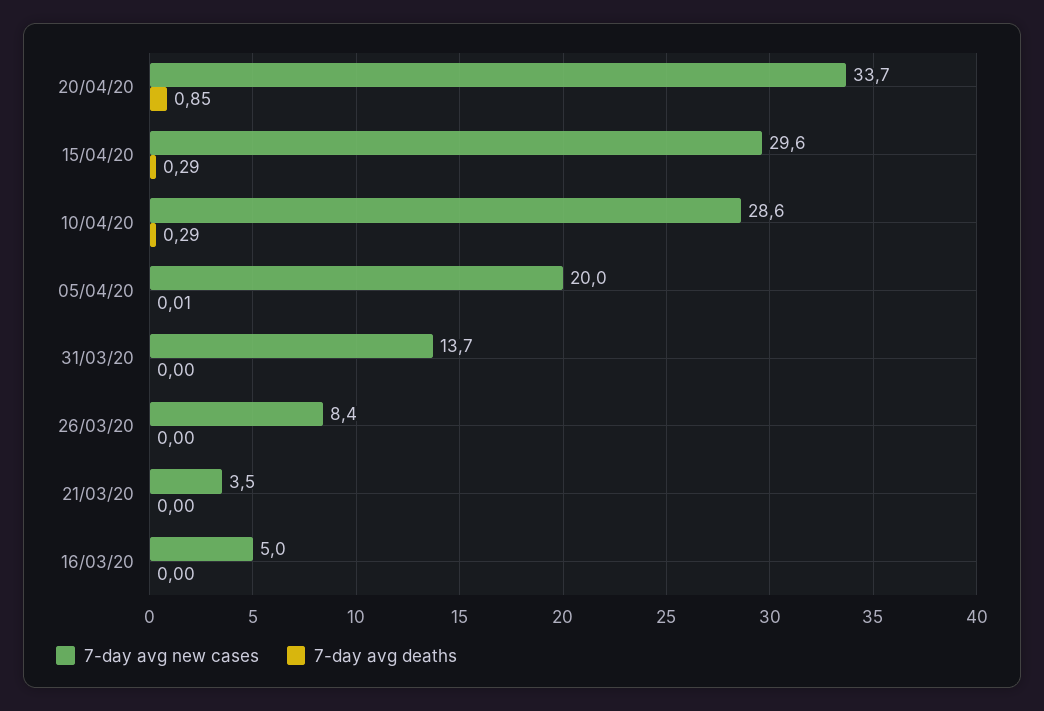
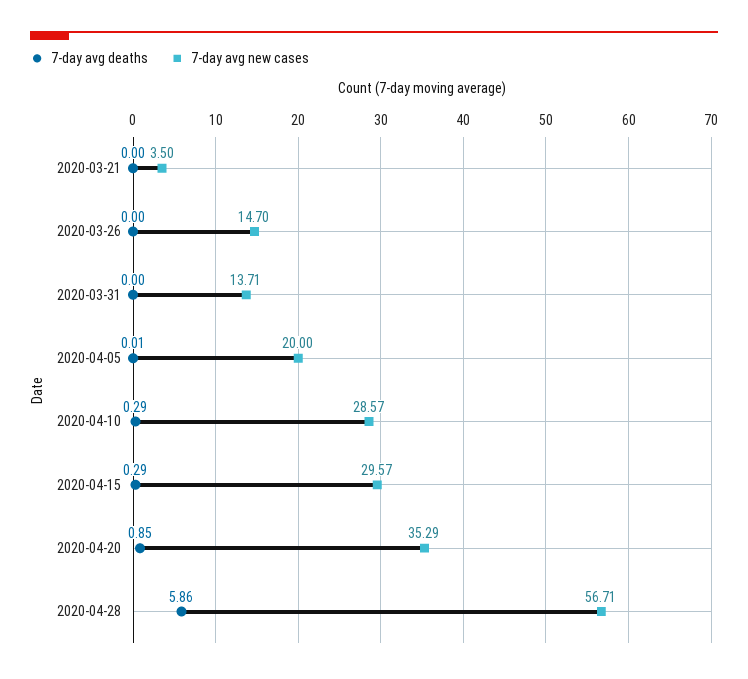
7-day avg new cases, 20/04/20: 33.7 -> 35.29
7-day avg new cases, 26/03/20: 8.4 -> 14.7
7-day avg new cases, 16/03/20: 5 -> none
7-day avg deaths, 16/03/20: 0 -> none
7-day avg deaths, 2020-04-28: none -> 5.86
7-day avg new cases, 2020-04-28: none -> 56.71

